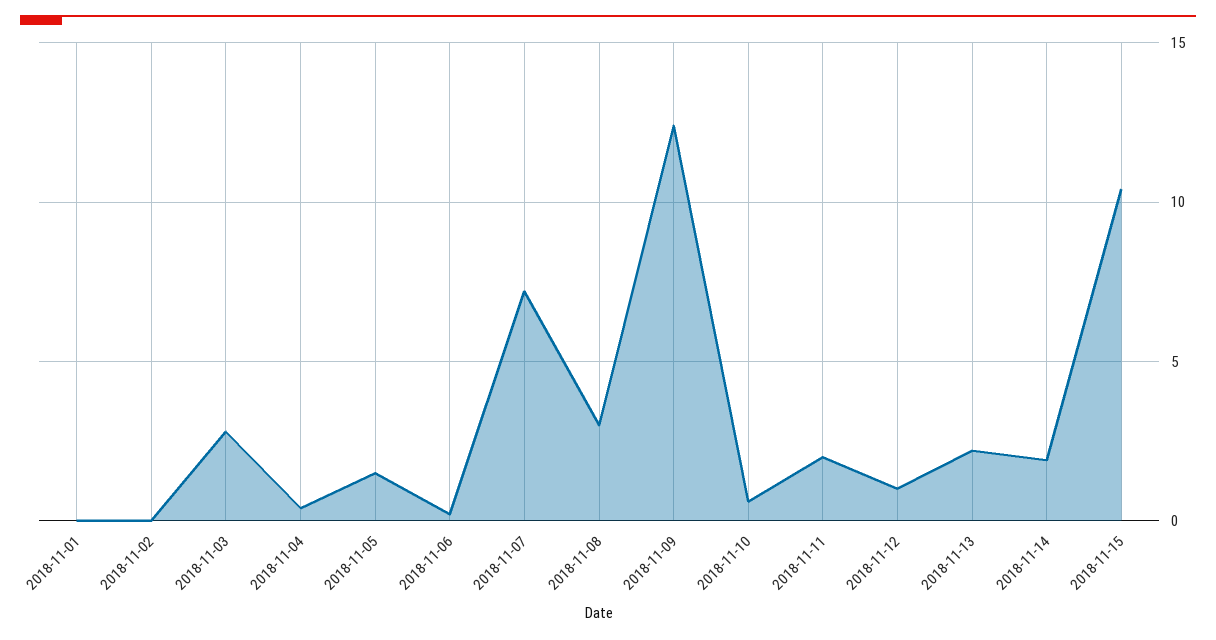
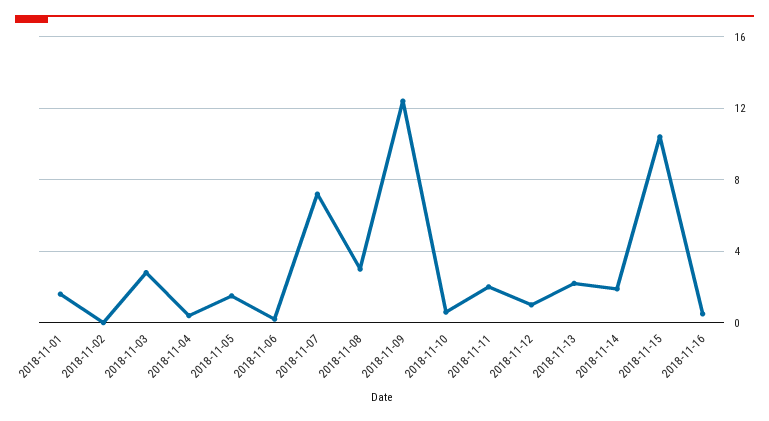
2018-11-01: 0 -> 1.5
2018-11-16: none -> 0.5

